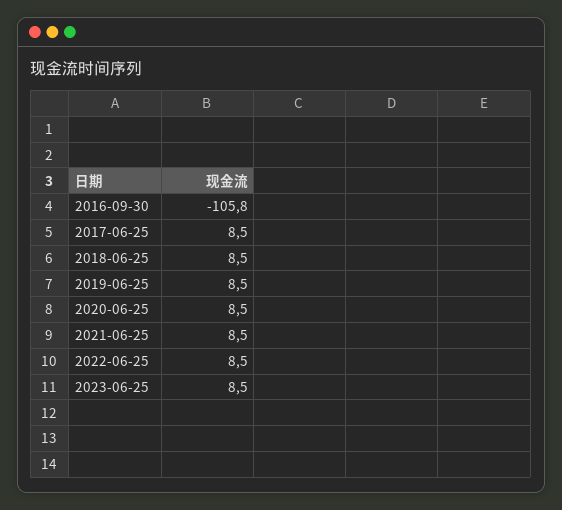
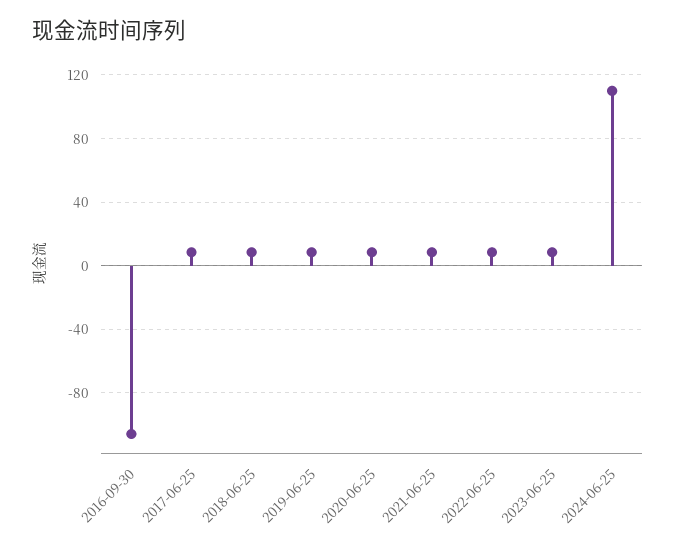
2024-06-25: none -> 110

